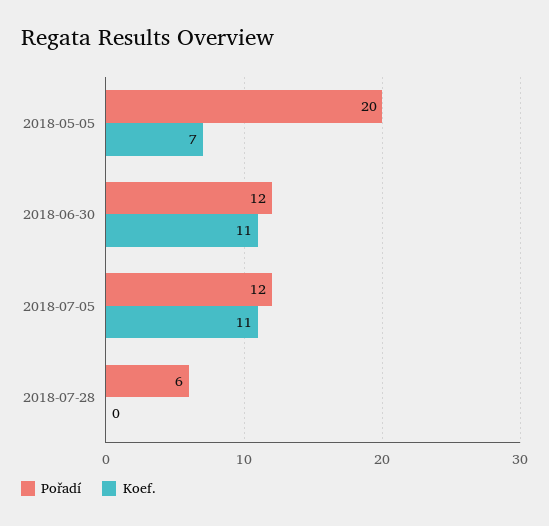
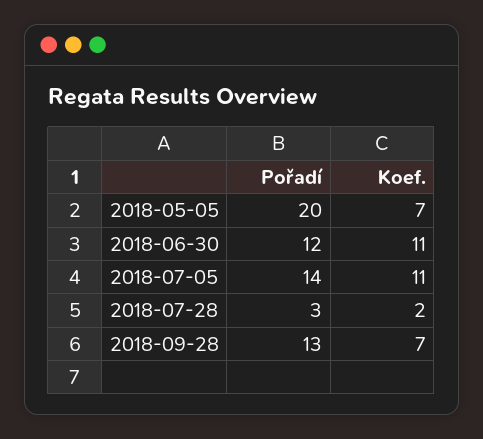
Pořadí, 2018-07-05: 12 -> 14
Pořadí, 2018-07-28: 6 -> 3
Koef., 2018-07-28: 0 -> 2
Pořadí, 2018-09-28: none -> 13
Koef., 2018-09-28: none -> 7

